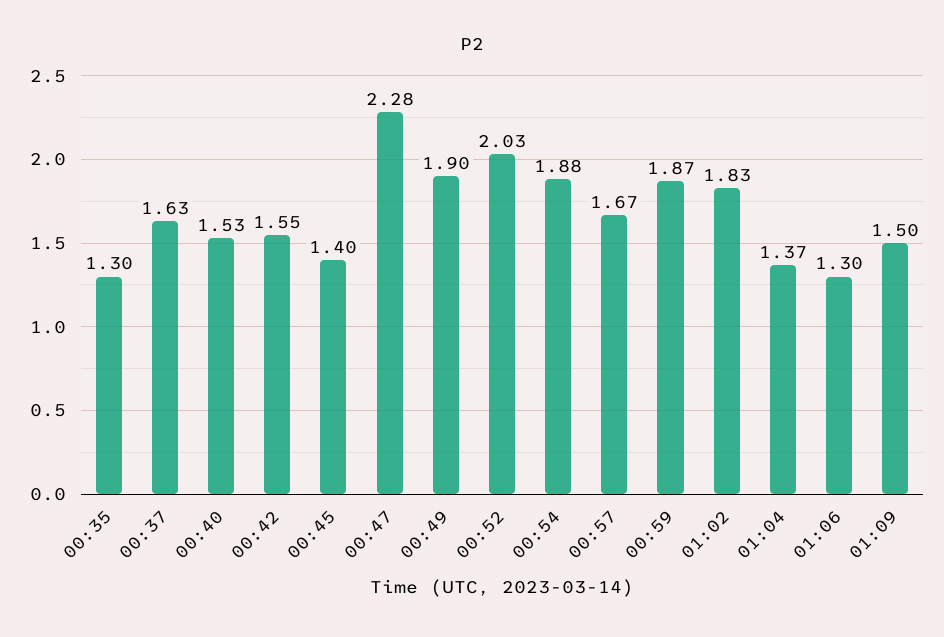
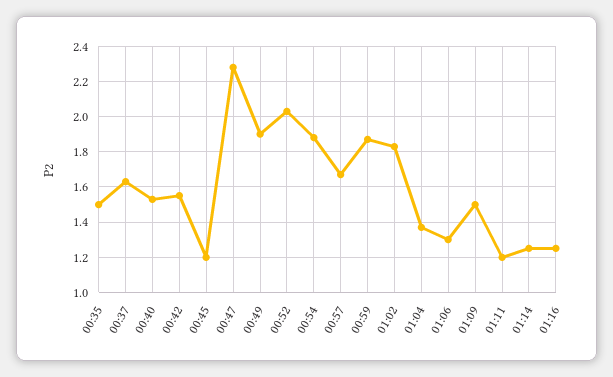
00:35: 1.3 -> 1.5
00:45: 1.4 -> 1.2
01:11: none -> 1.2
01:14: none -> 1.25
01:16: none -> 1.25

